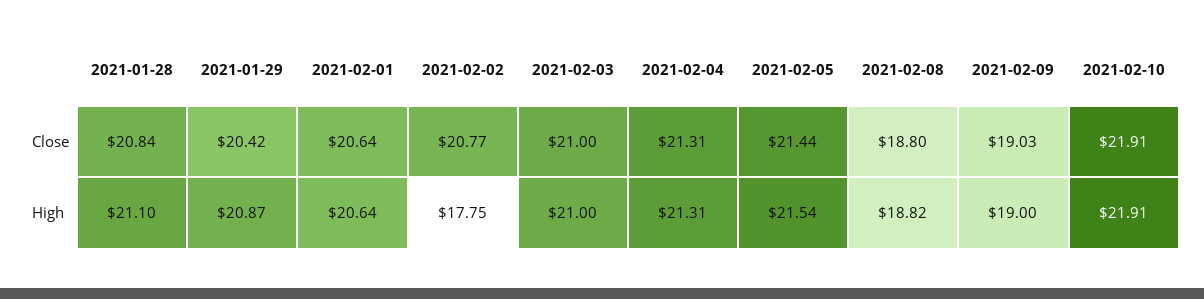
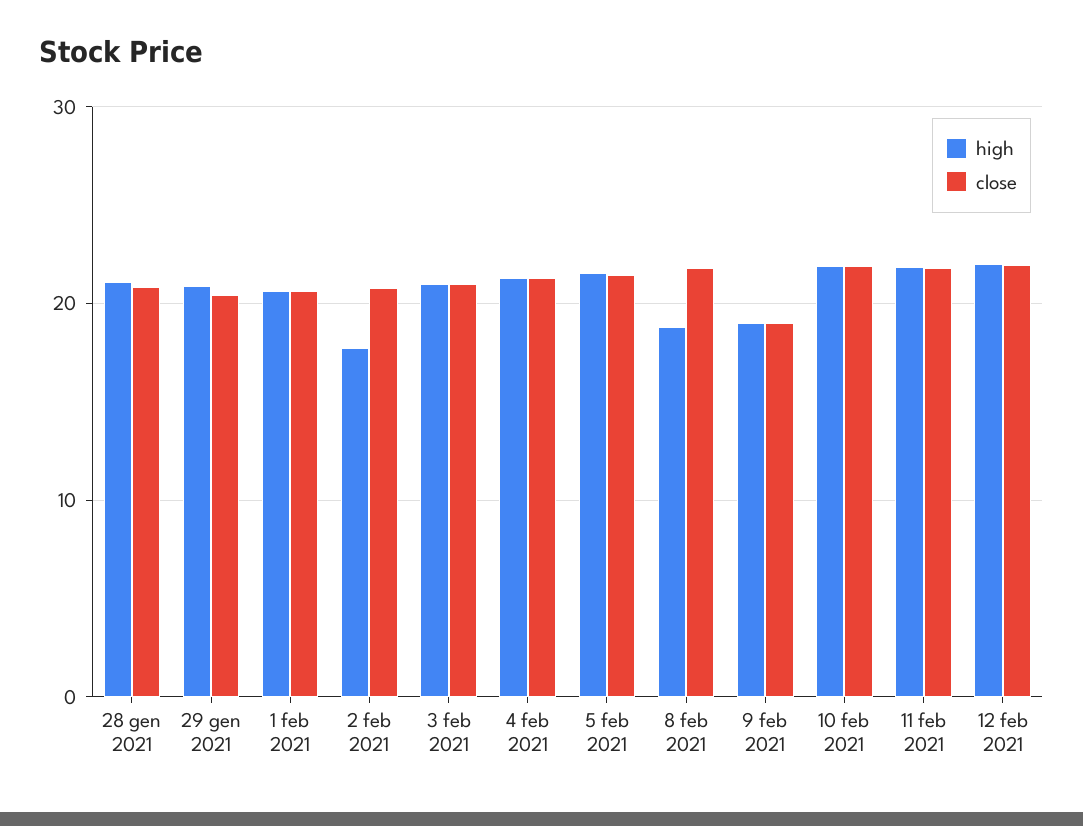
Close, 2021-02-08: 18.8 -> 22
High, 11 feb 2021: none -> 22
Close, 11 feb 2021: none -> 22
High, 12 feb 2021: none -> 22
Close, 12 feb 2021: none -> 22

